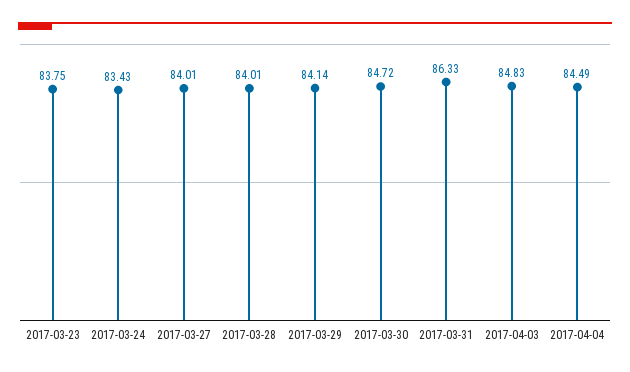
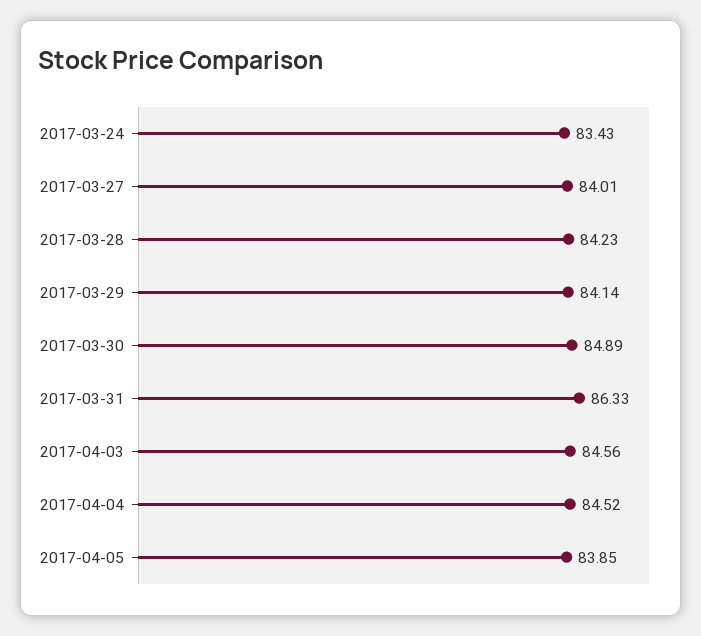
2017-03-23: 83.75 -> none
2017-03-28: 84.01 -> 84.23
2017-03-30: 84.72 -> 84.89
2017-04-03: 84.83 -> 84.56
2017-04-04: 84.49 -> 84.52
2017-04-05: none -> 83.85

